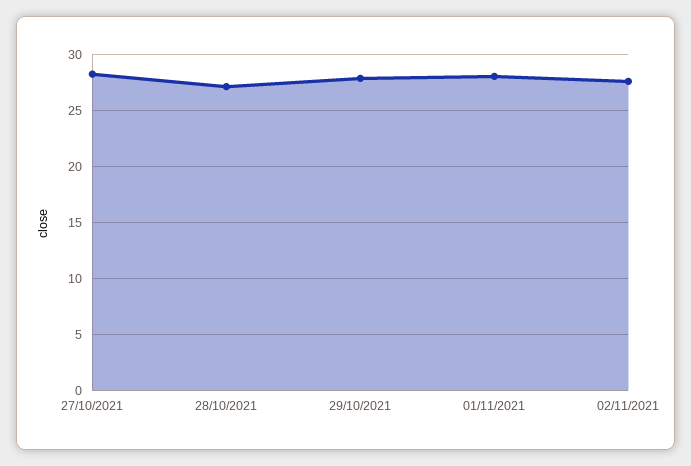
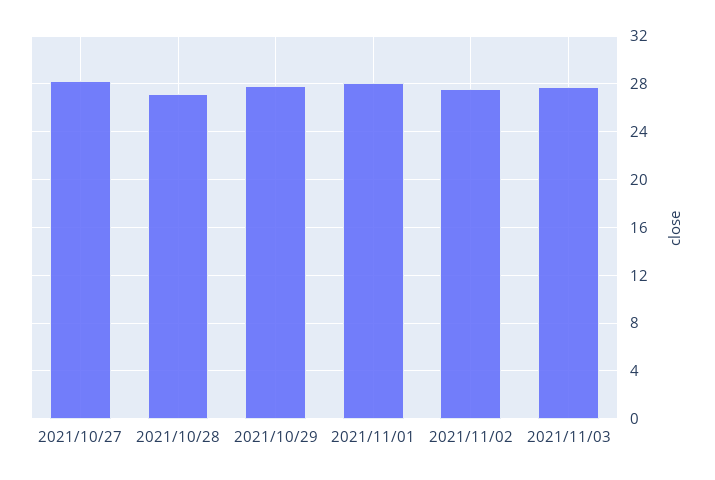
2021/11/03: none -> 28

